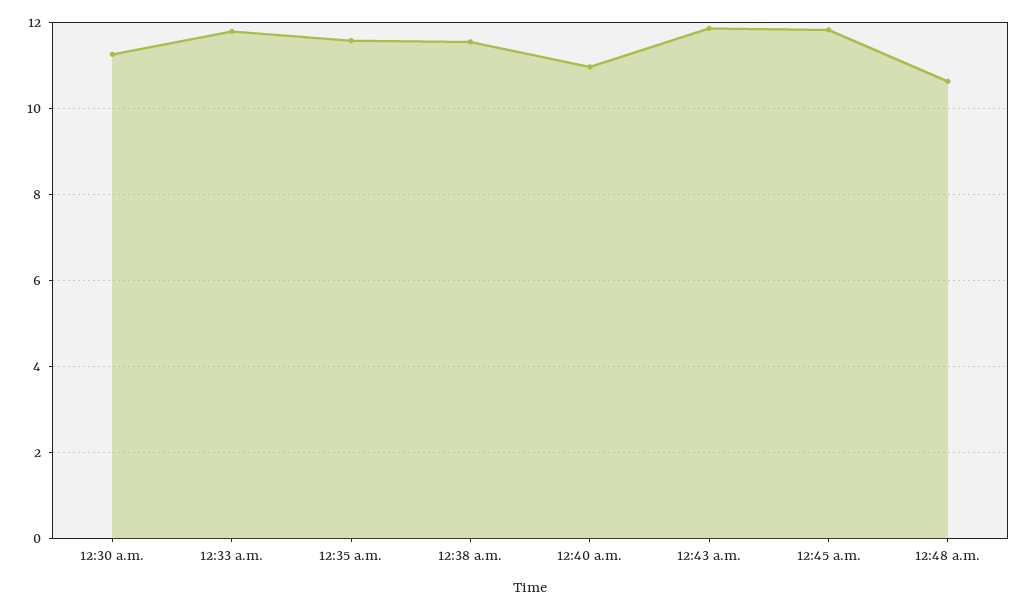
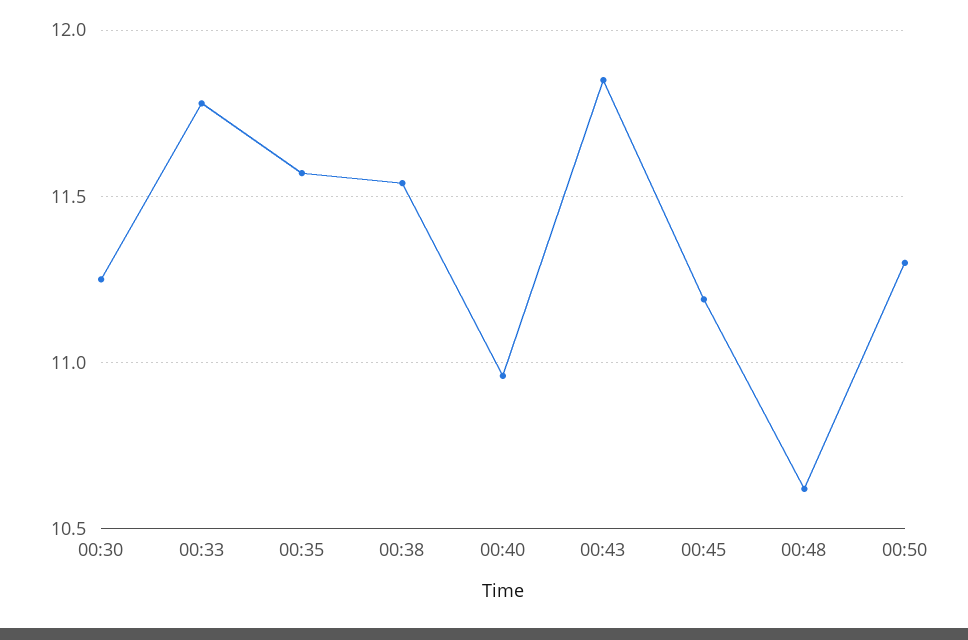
12:45 a.m.: 11.8 -> 11.2
00:50: none -> 11.3

